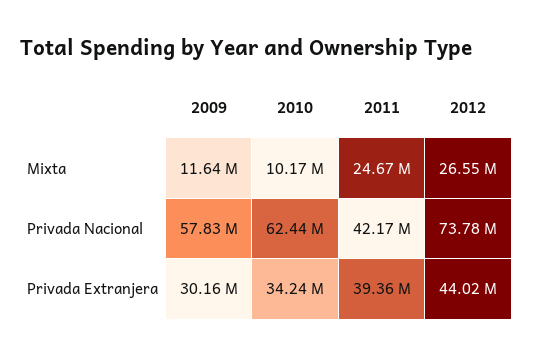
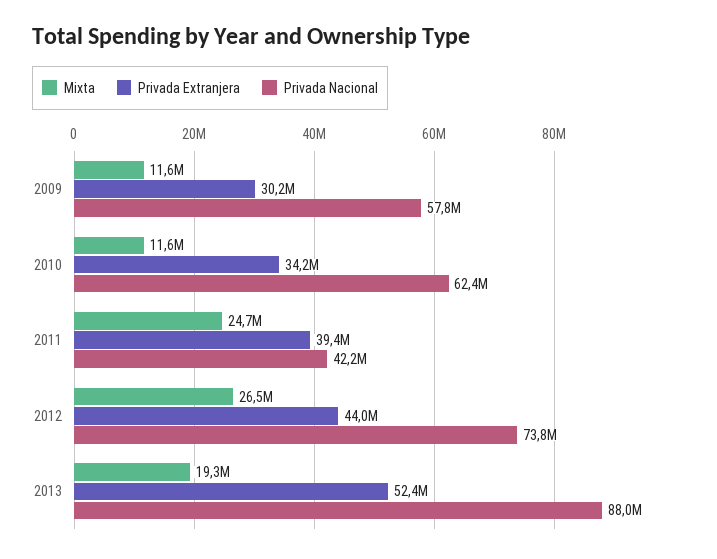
Mixta, 2010: 10170000 -> 11600000
Mixta, 2013: none -> 19300000
Privada Extranjera, 2013: none -> 52400000
Privada Nacional, 2013: none -> 88000000

